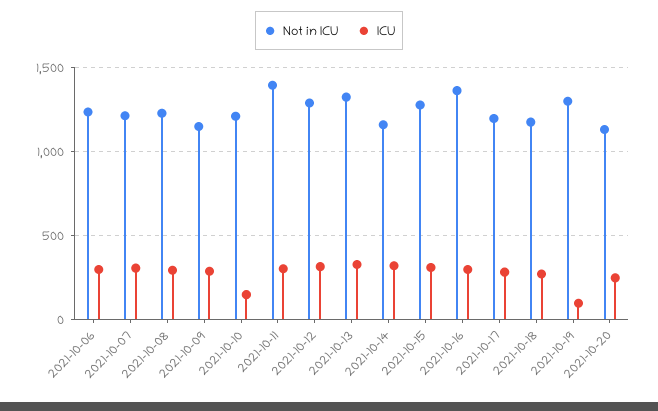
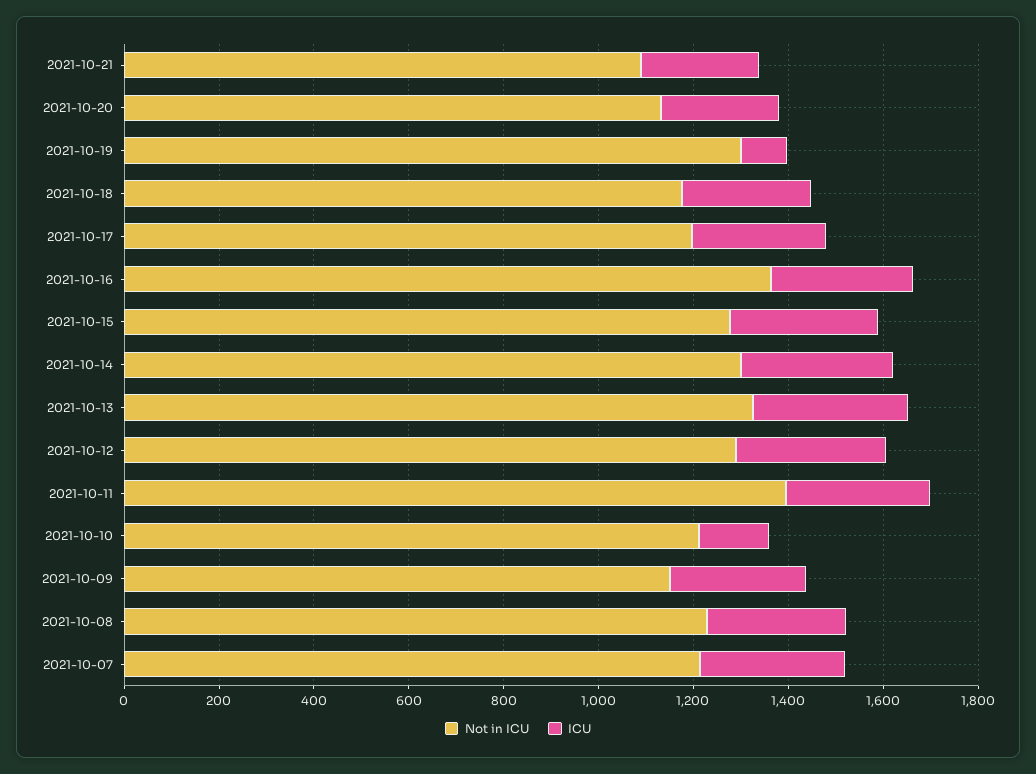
Not in ICU, 2021-10-06: 1250 -> none
ICU, 2021-10-06: 300 -> none
Not in ICU, 2021-10-14: 1150 -> 1300
Not in ICU, 2021-10-21: none -> 1100
ICU, 2021-10-21: none -> 250

